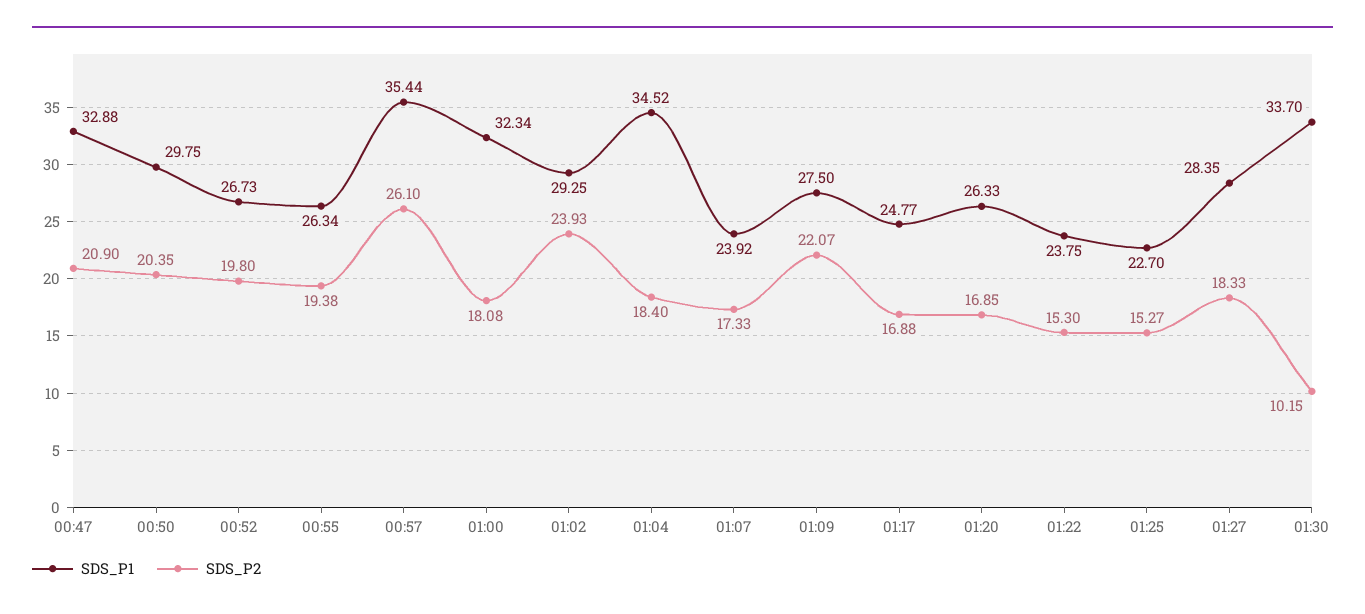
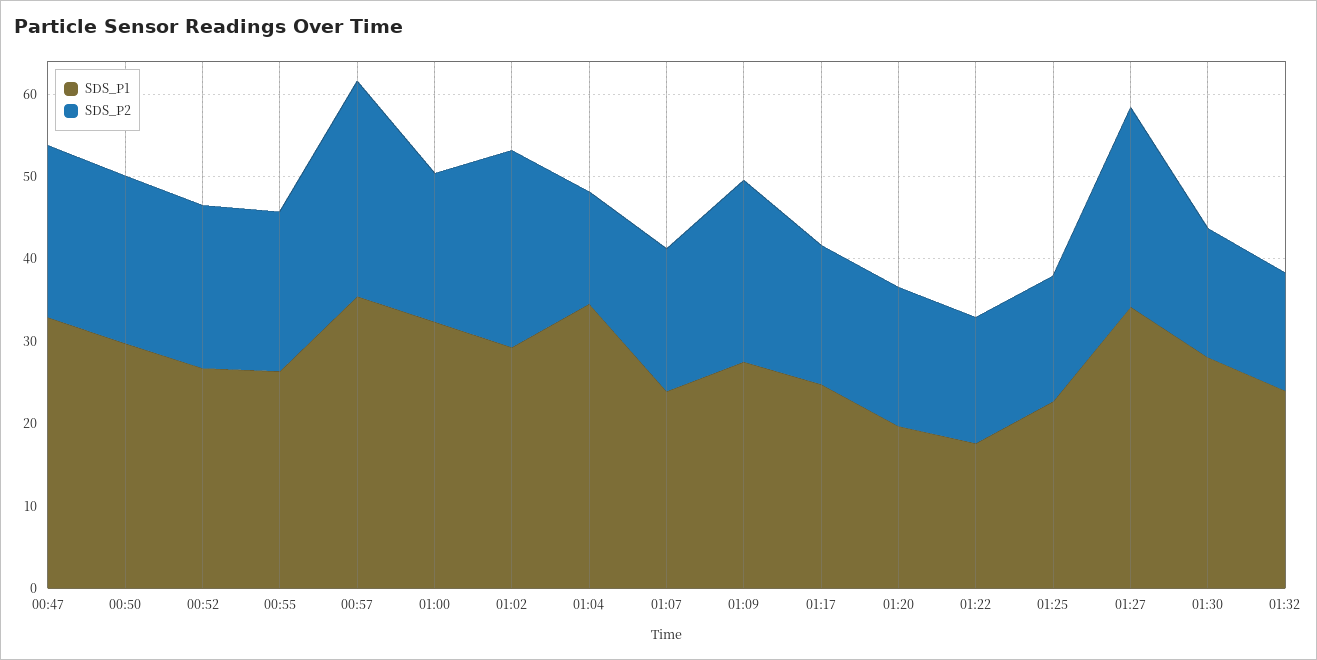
SDS_P2, 01:04: 18.4 -> 14
SDS_P1, 01:20: 26.33 -> 20
SDS_P1, 01:22: 23.75 -> 18
SDS_P1, 01:27: 28.35 -> 34
SDS_P2, 01:27: 18.33 -> 24
SDS_P1, 01:30: 33.7 -> 28
SDS_P2, 01:30: 10.15 -> 16
SDS_P1, 01:32: none -> 24
SDS_P2, 01:32: none -> 14

